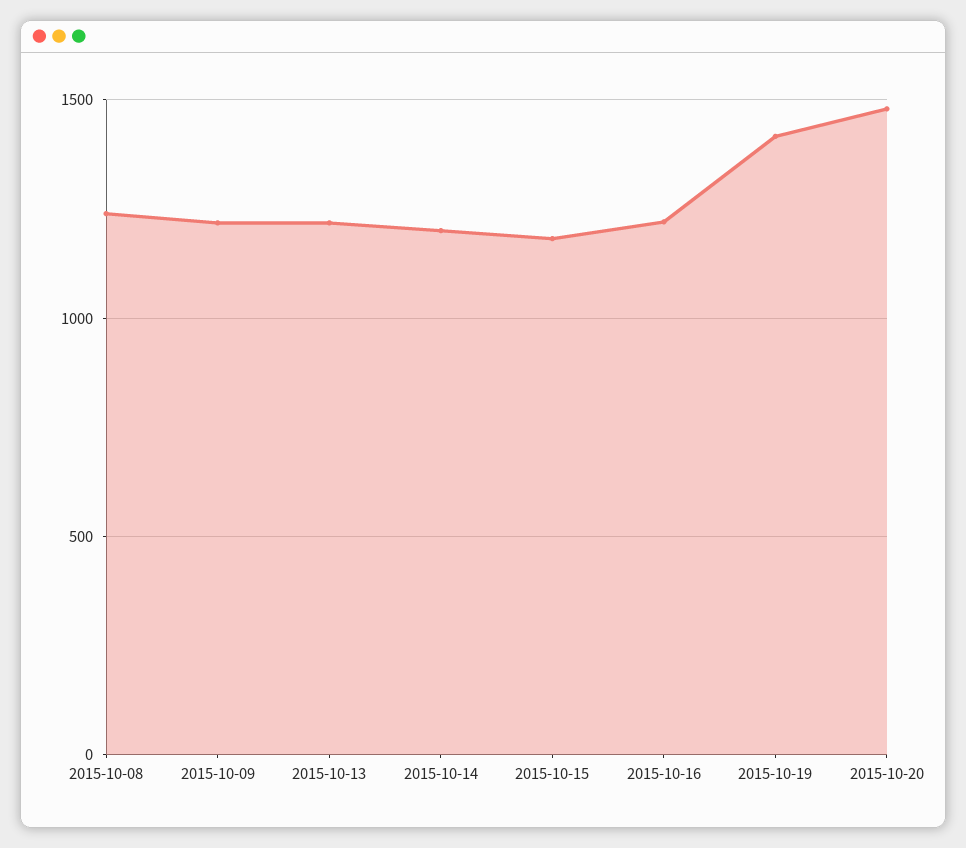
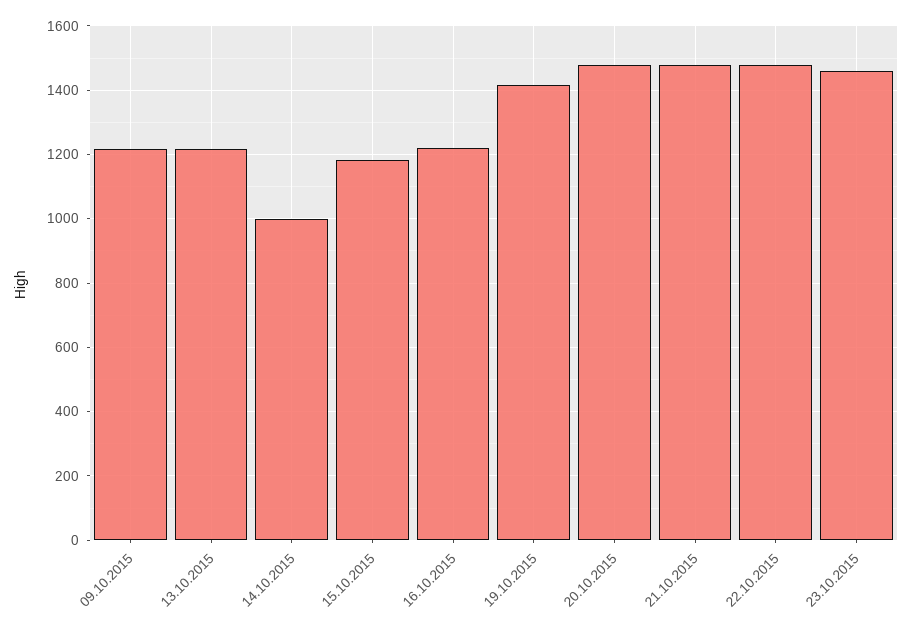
2015-10-08: 1250 -> none
2015-10-14: 1200 -> 1000
21.10.2015: none -> 1480
22.10.2015: none -> 1480
23.10.2015: none -> 1460

